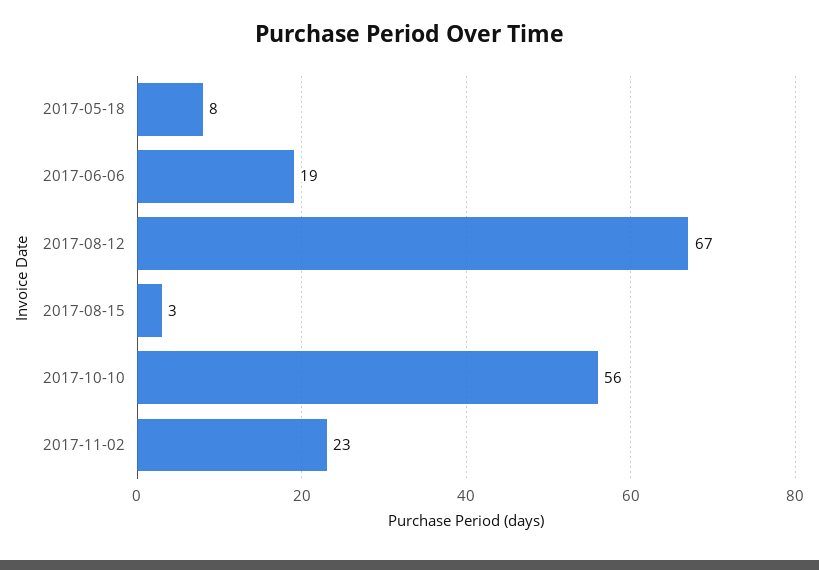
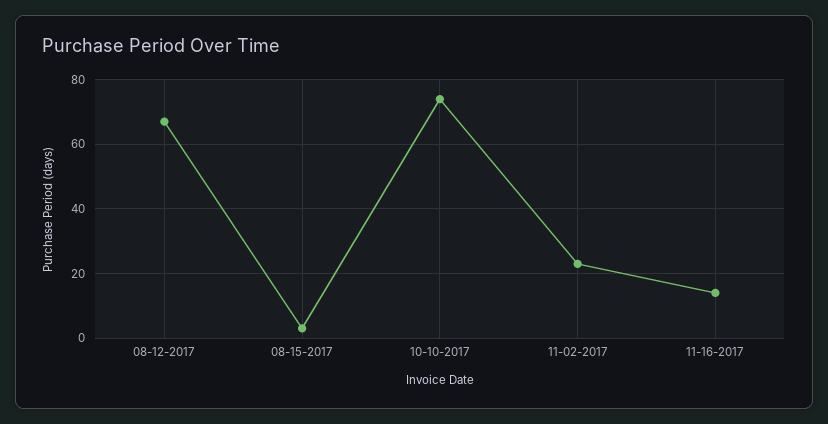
2017-05-18: 8 -> none
2017-06-06: 19 -> none
2017-10-10: 56 -> 75
11-16-2017: none -> 15

